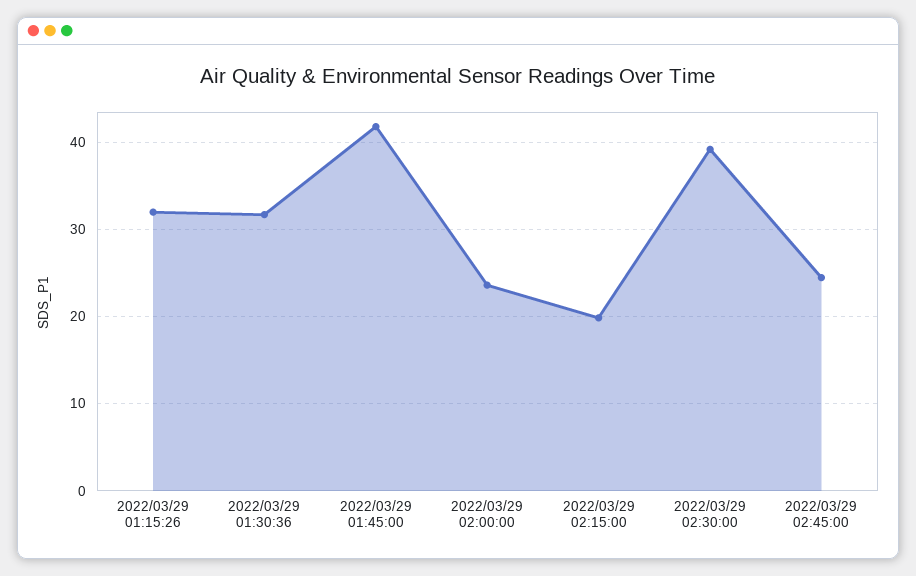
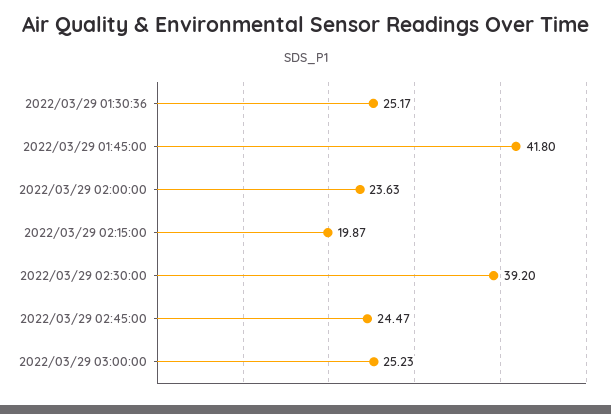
2022/03/29 01:15:26: 32 -> none
2022/03/29 01:30:36: 32 -> 25.17
2022/03/29 03:00:00: none -> 25.23

